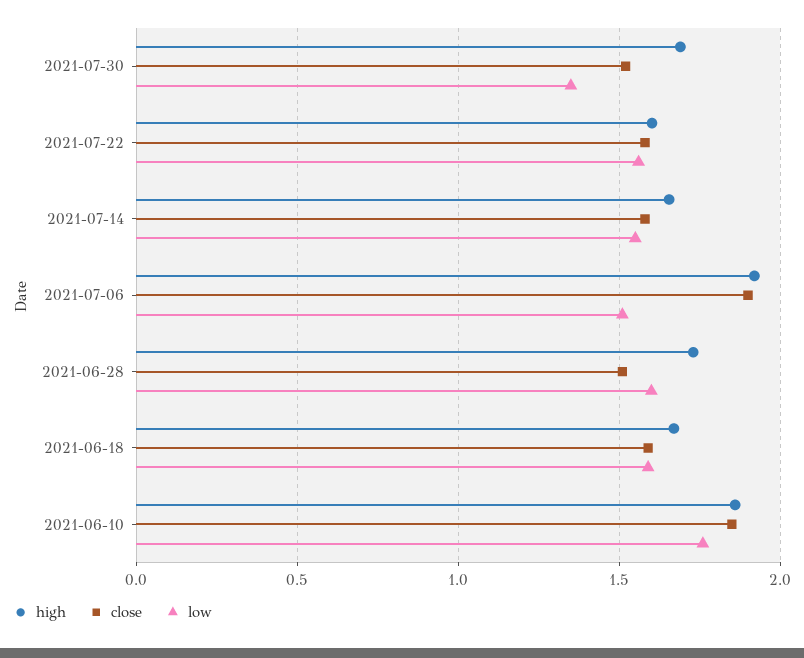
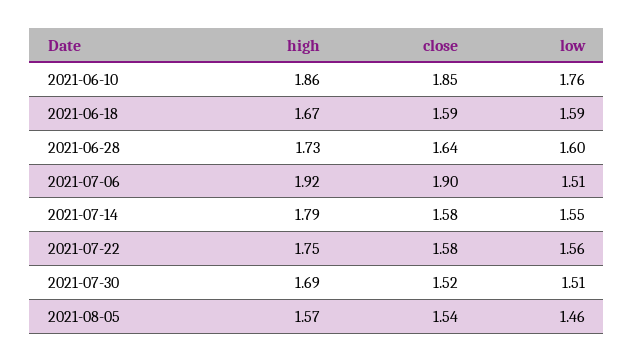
low, 2021-07-30: 1.35 -> 1.51
high, 2021-07-22: 1.6 -> 1.75
high, 2021-07-14: 1.65 -> 1.79
close, 2021-06-28: 1.5 -> 1.64
high, 2021-08-05: none -> 1.57
close, 2021-08-05: none -> 1.54
low, 2021-08-05: none -> 1.46

